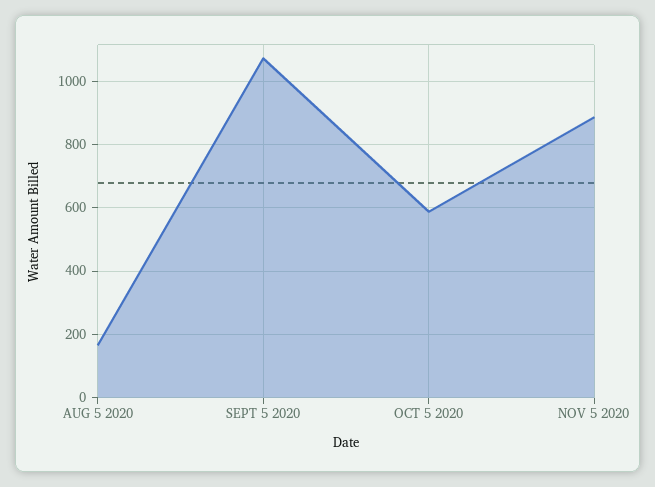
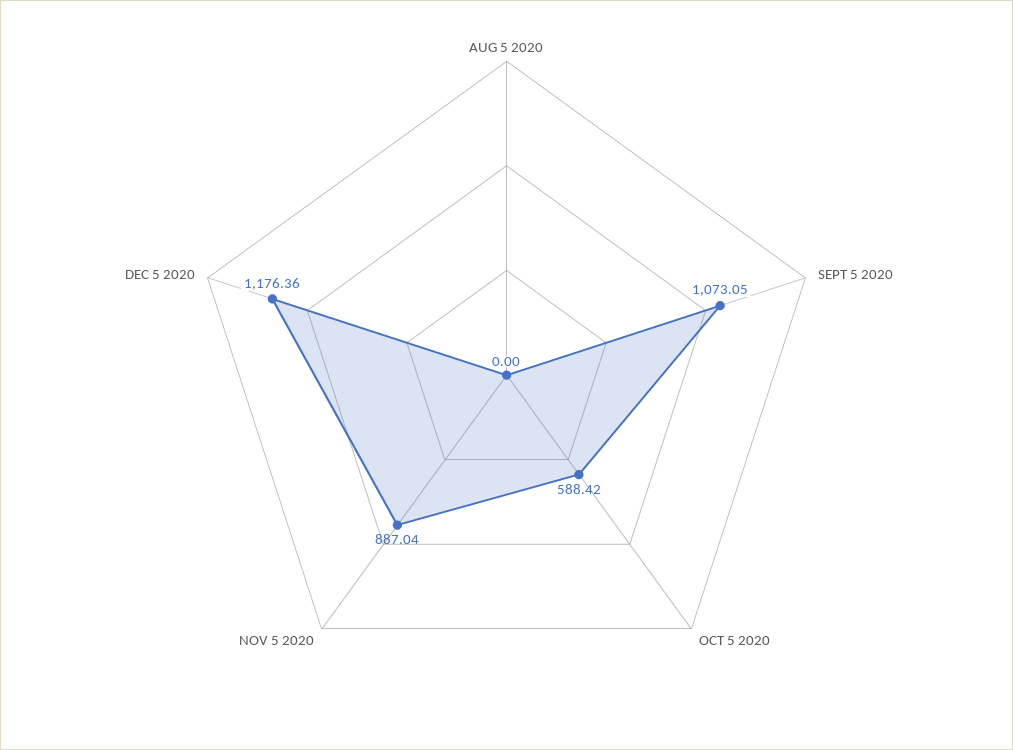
AUG 5 2020: 160 -> 0
DEC 5 2020: none -> 1176.36

